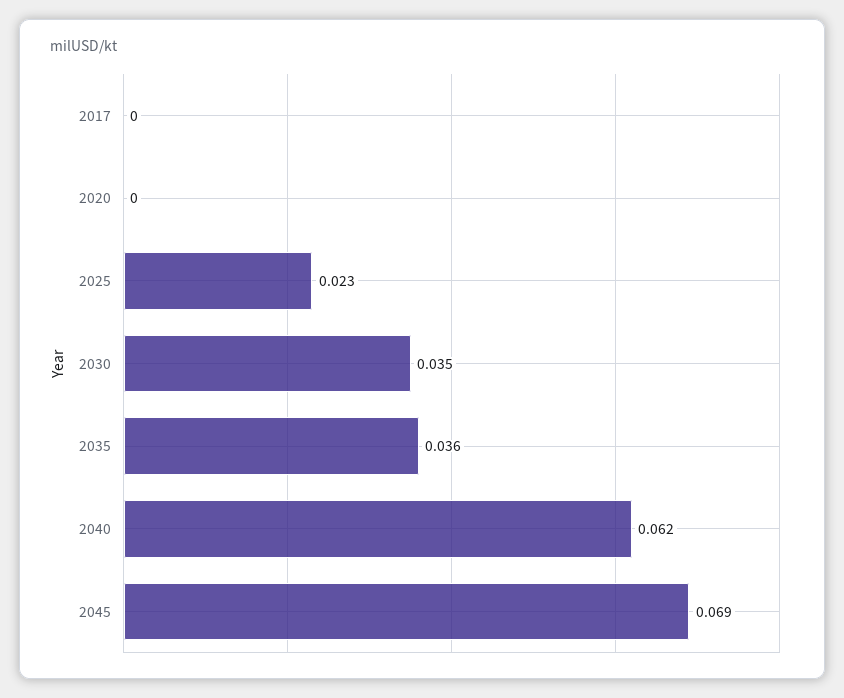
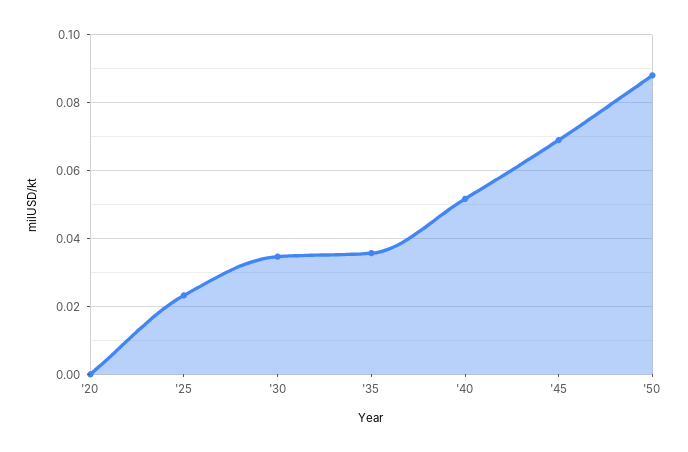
2017: 0 -> none
2040: 0.062 -> 0.052
'50: none -> 0.088

